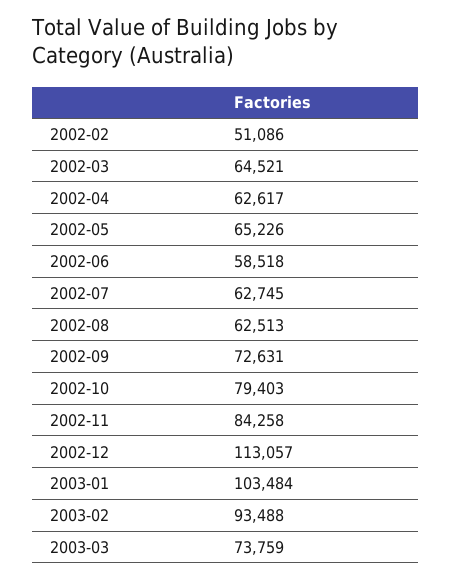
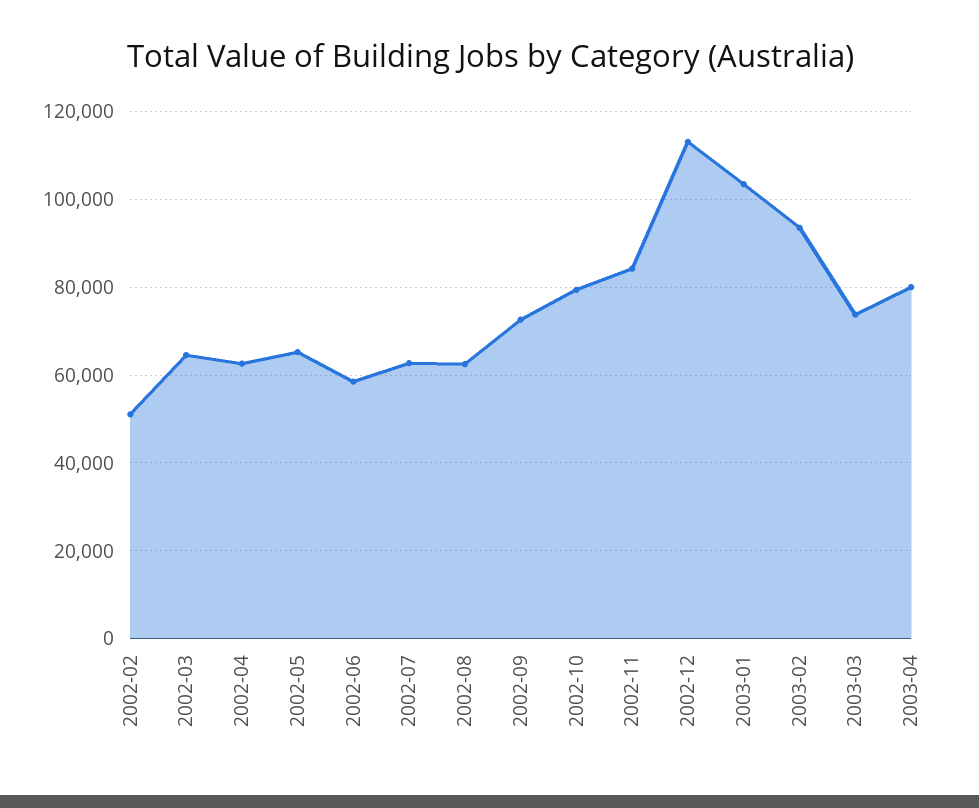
2003-04: none -> 80000

